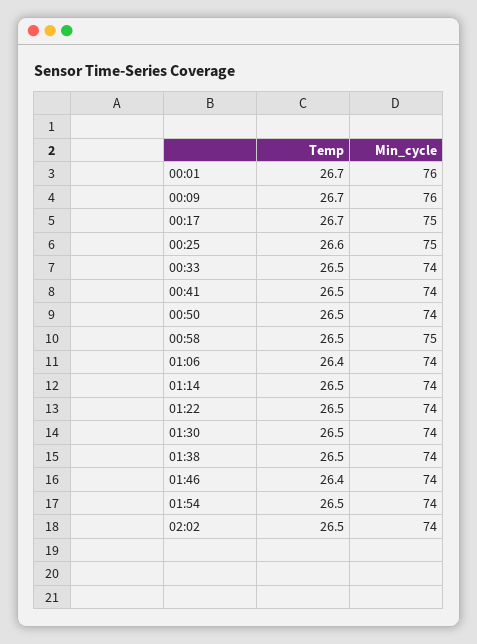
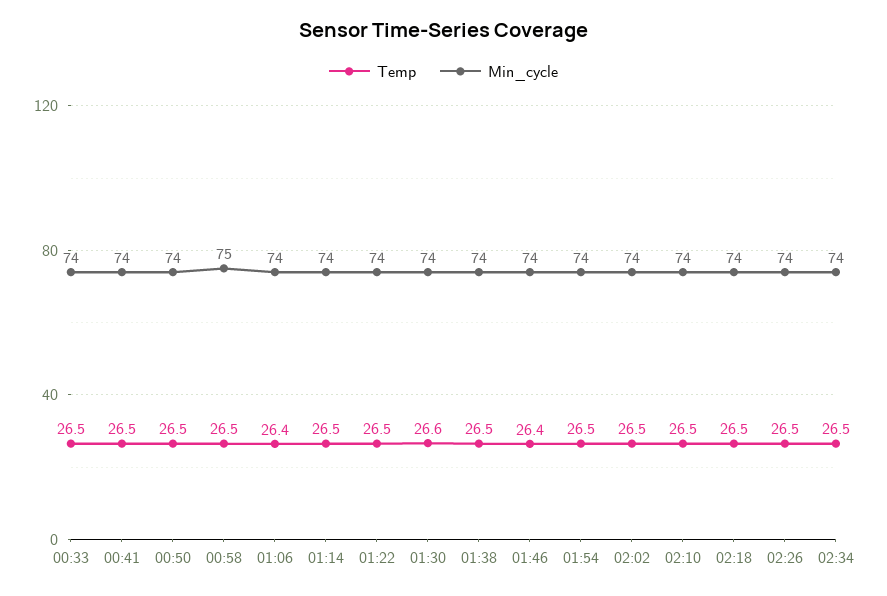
Temp, 00:01: 26.7 -> none
Min_cycle, 00:01: 76 -> none
Temp, 00:09: 26.7 -> none
Min_cycle, 00:09: 76 -> none
Temp, 00:17: 26.7 -> none
Min_cycle, 00:17: 75 -> none
Temp, 00:25: 26.6 -> none
Min_cycle, 00:25: 75 -> none
Temp, 01:30: 26.5 -> 26.6
Temp, 02:10: none -> 26.5
Min_cycle, 02:10: none -> 74
Temp, 02:18: none -> 26.5
Min_cycle, 02:18: none -> 74
Temp, 02:26: none -> 26.5
Min_cycle, 02:26: none -> 74
Temp, 02:34: none -> 26.5
Min_cycle, 02:34: none -> 74

